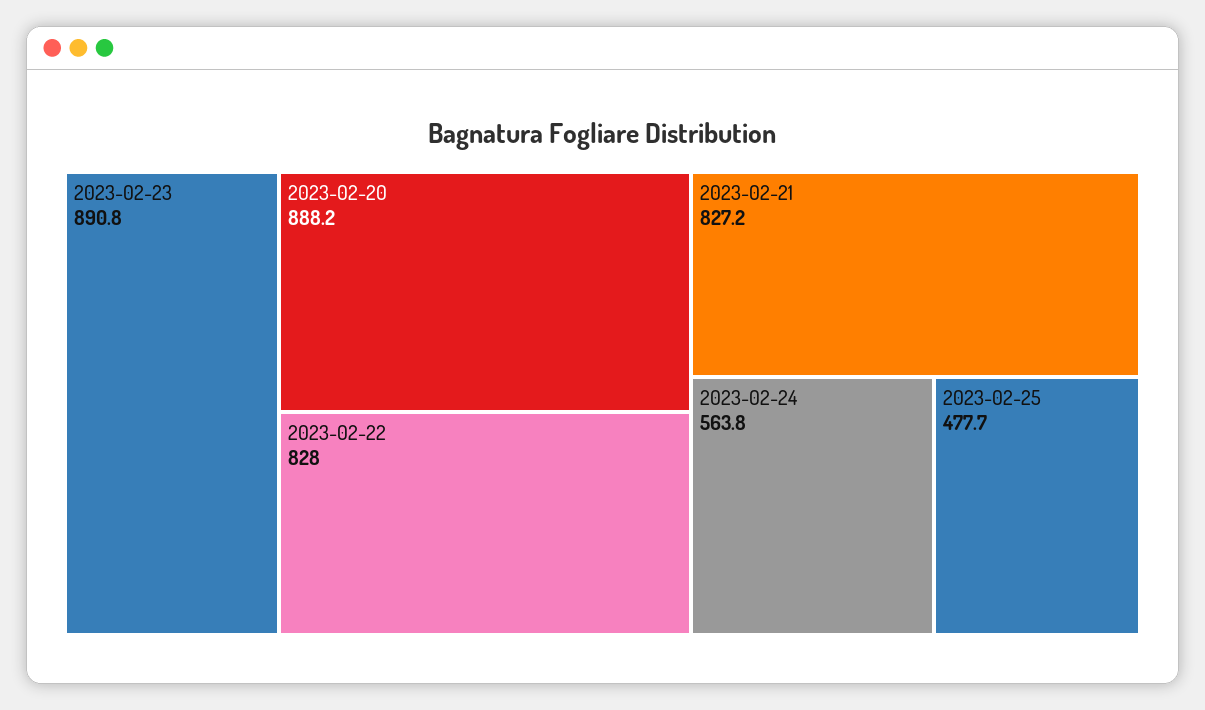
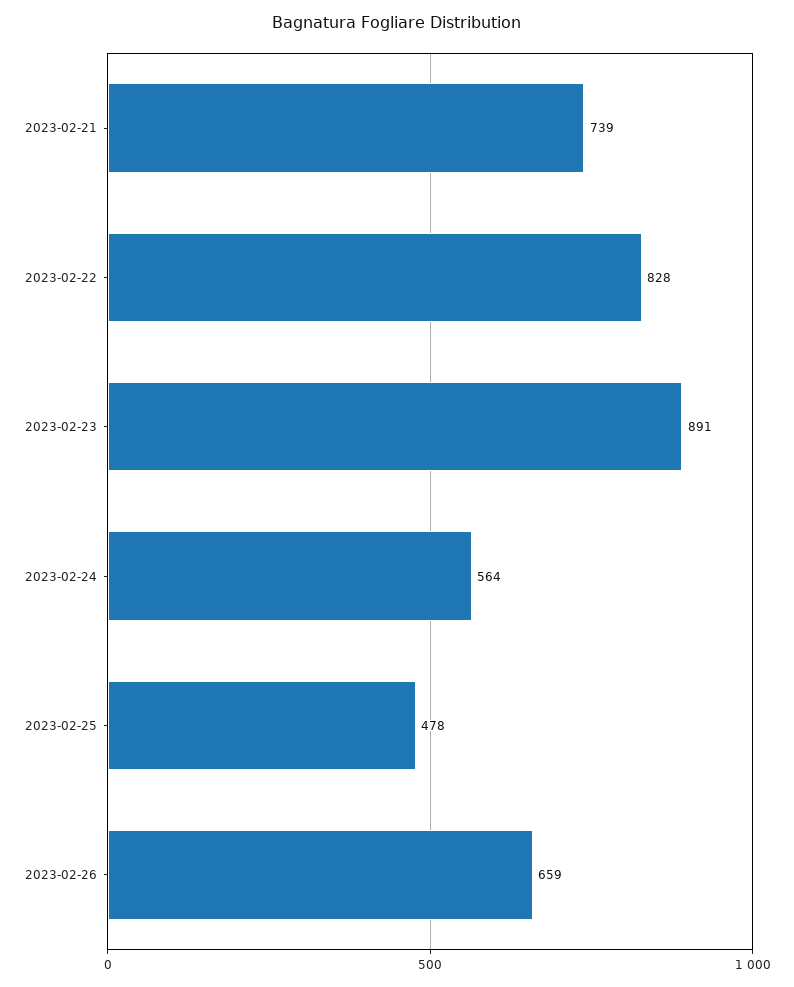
2023-02-20: 888.2 -> none
2023-02-21: 827.2 -> 739
2023-02-26: none -> 659

